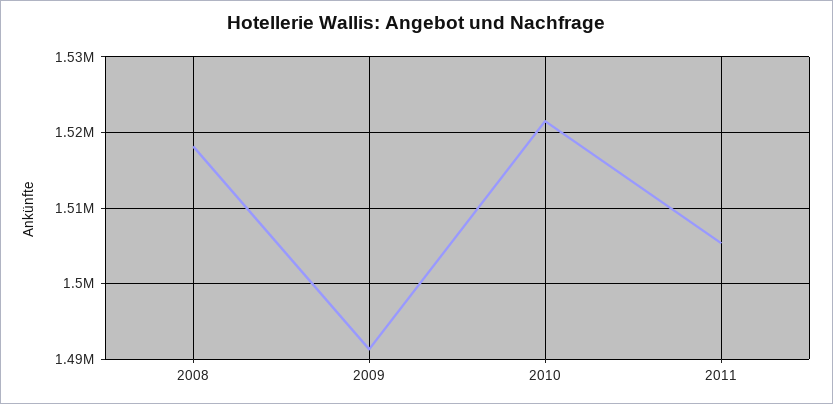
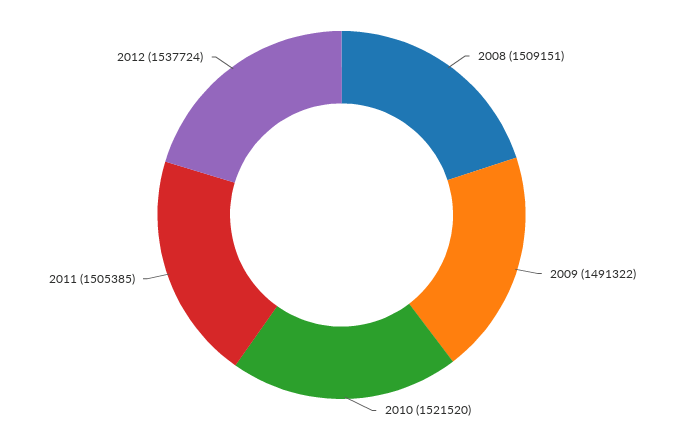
2008: 1518000 -> 1509151
2012: none -> 1537724

